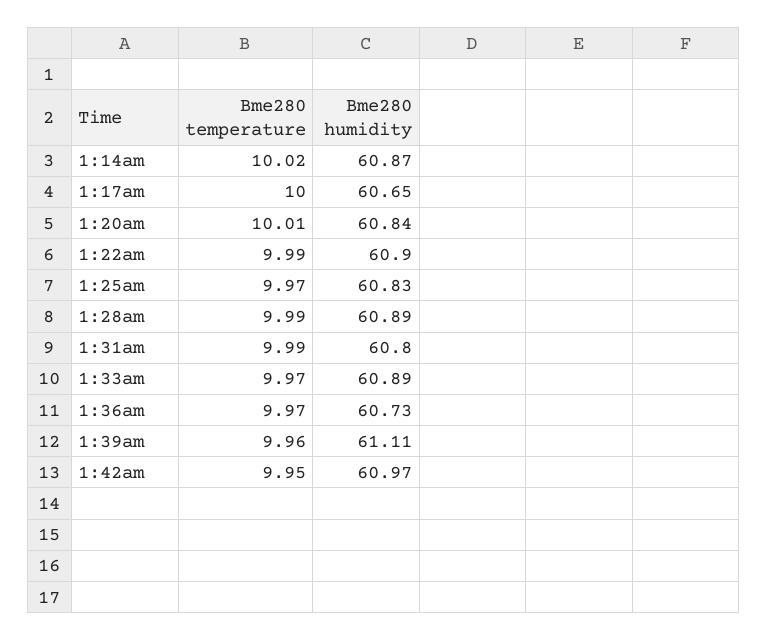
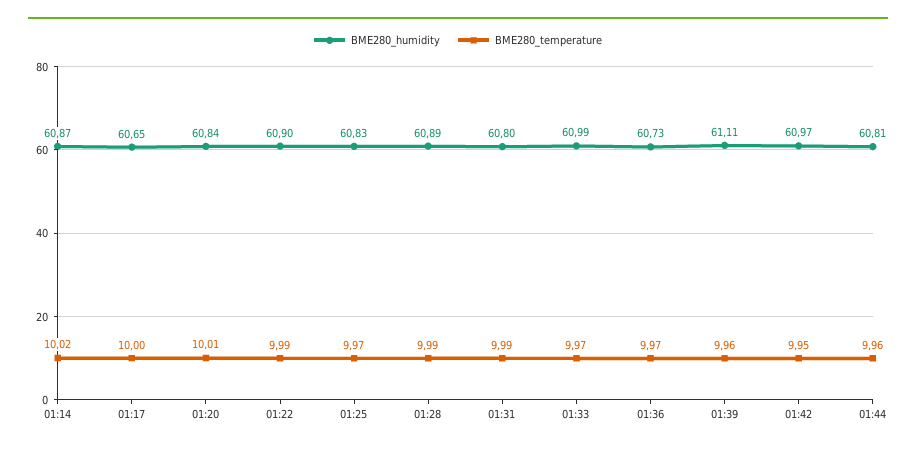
Bme280 humidity, 1:33am: 60.89 -> 60.99
Bme280 humidity, 01:44: none -> 60.81
Bme280 temperature, 01:44: none -> 9.96

